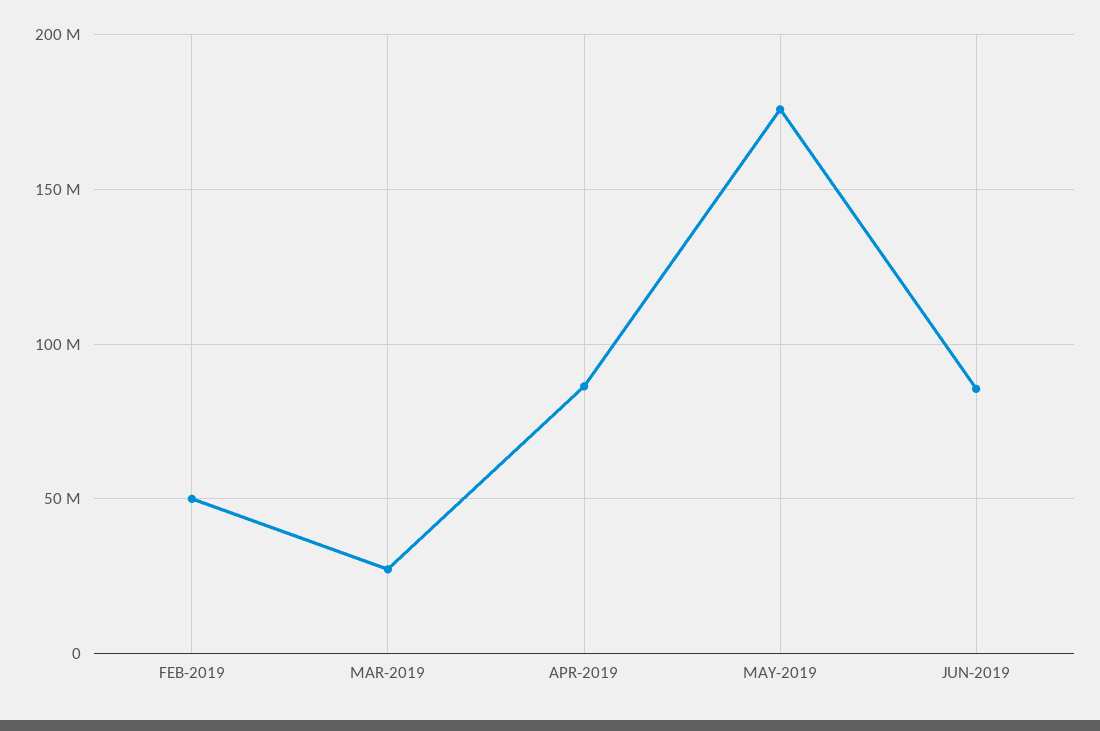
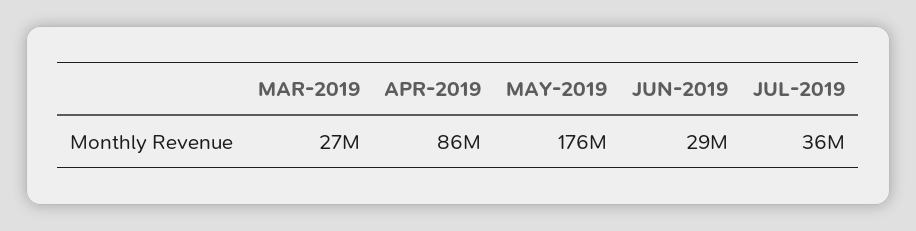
FEB-2019: 50000000 -> none
JUN-2019: 85000000 -> 29000000
JUL-2019: none -> 36000000

